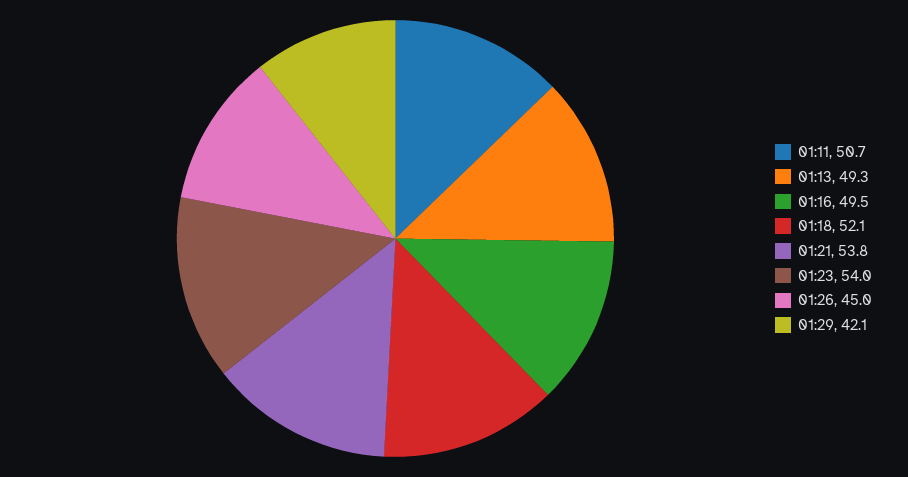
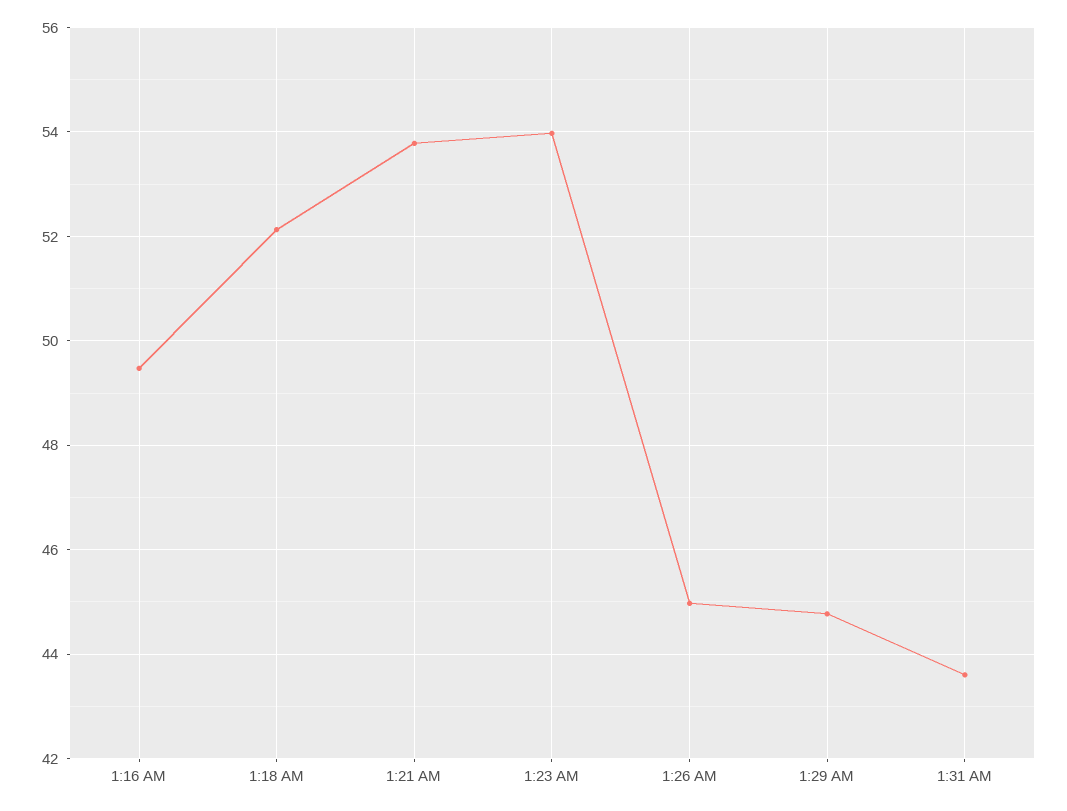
01:11: 50.7 -> none
01:13: 49.3 -> none
01:29: 42.1 -> 44.8
1:31 AM: none -> 43.6

